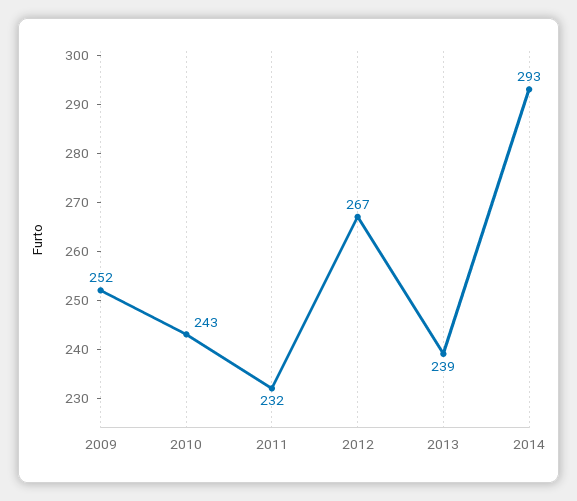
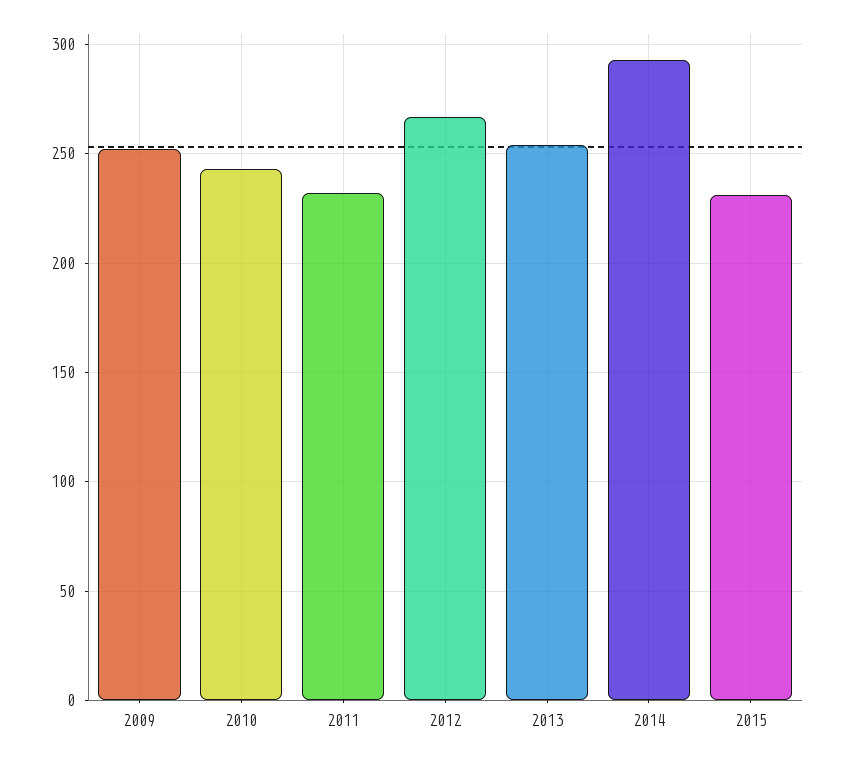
2013: 239 -> 255
2015: none -> 230

